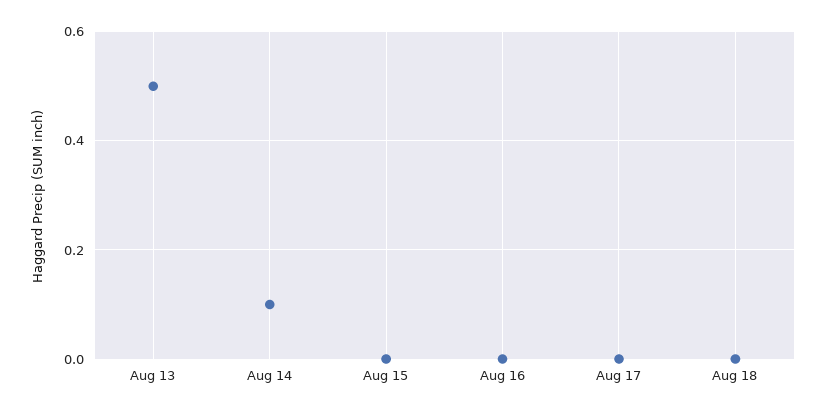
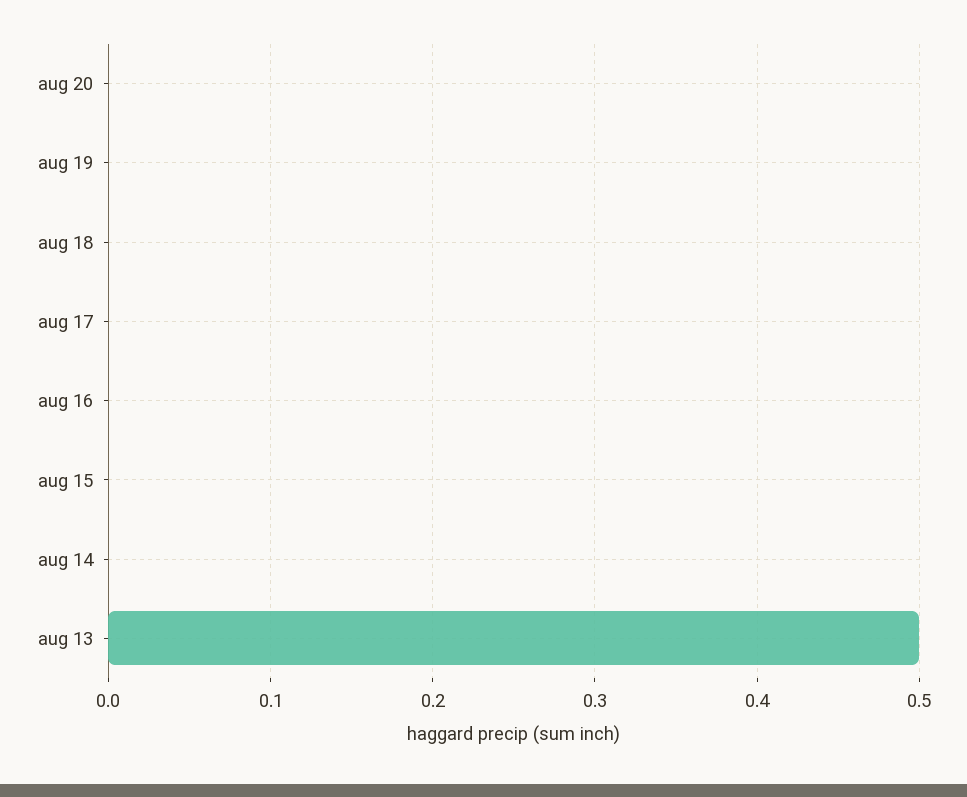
Aug 14: 0.1 -> 0
aug 20: none -> 0
aug 19: none -> 0

